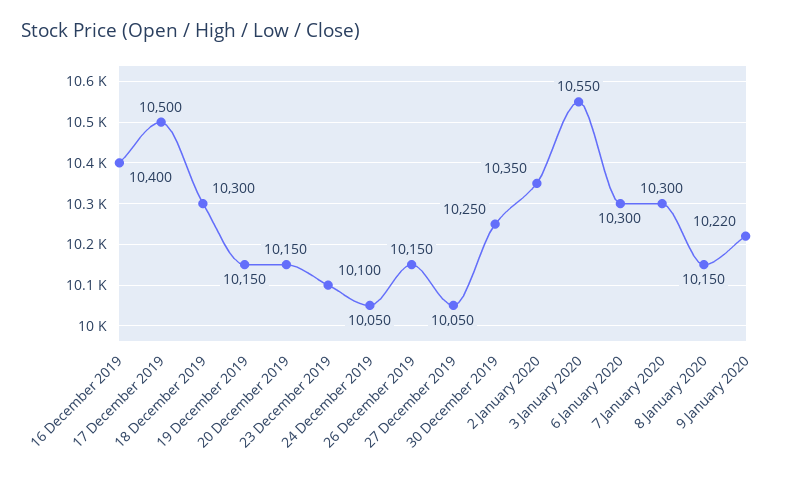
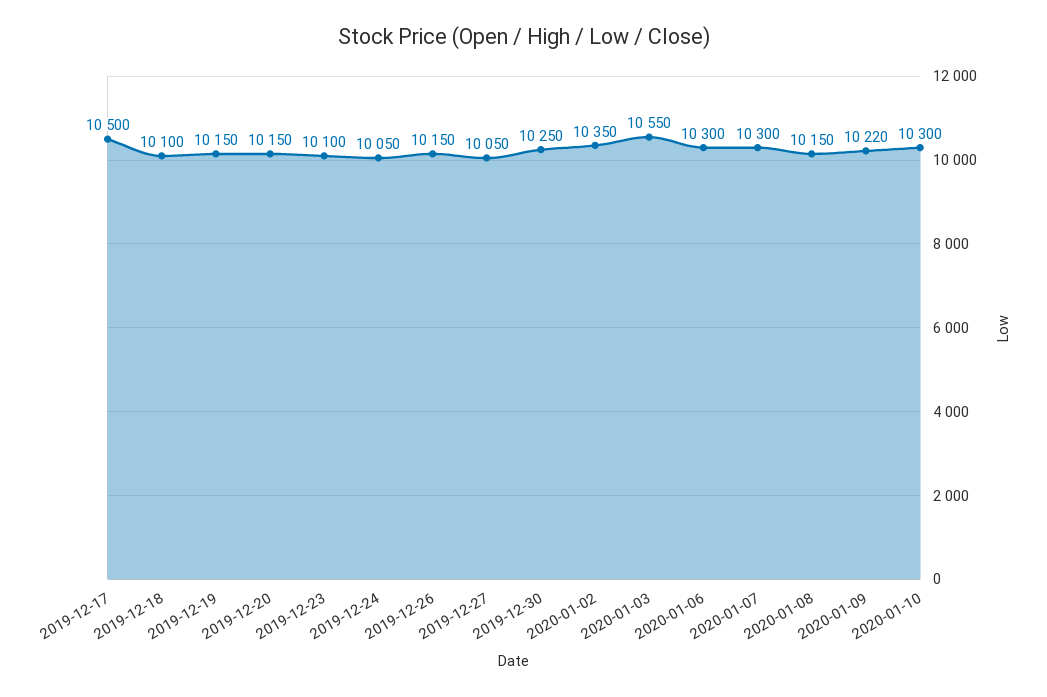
16 December 2019: 10400 -> none
18 December 2019: 10300 -> 10100
2020-01-10: none -> 10300

